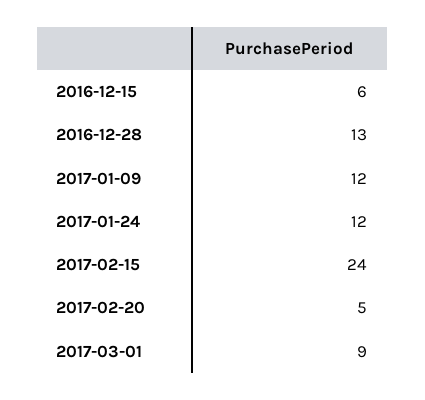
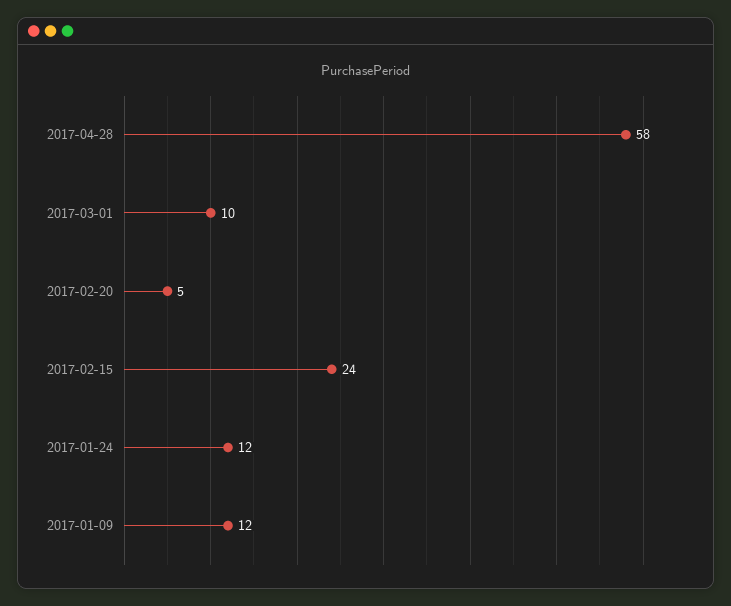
2016-12-15: 6 -> none
2016-12-28: 13 -> none
2017-03-01: 9 -> 10
2017-04-28: none -> 58

